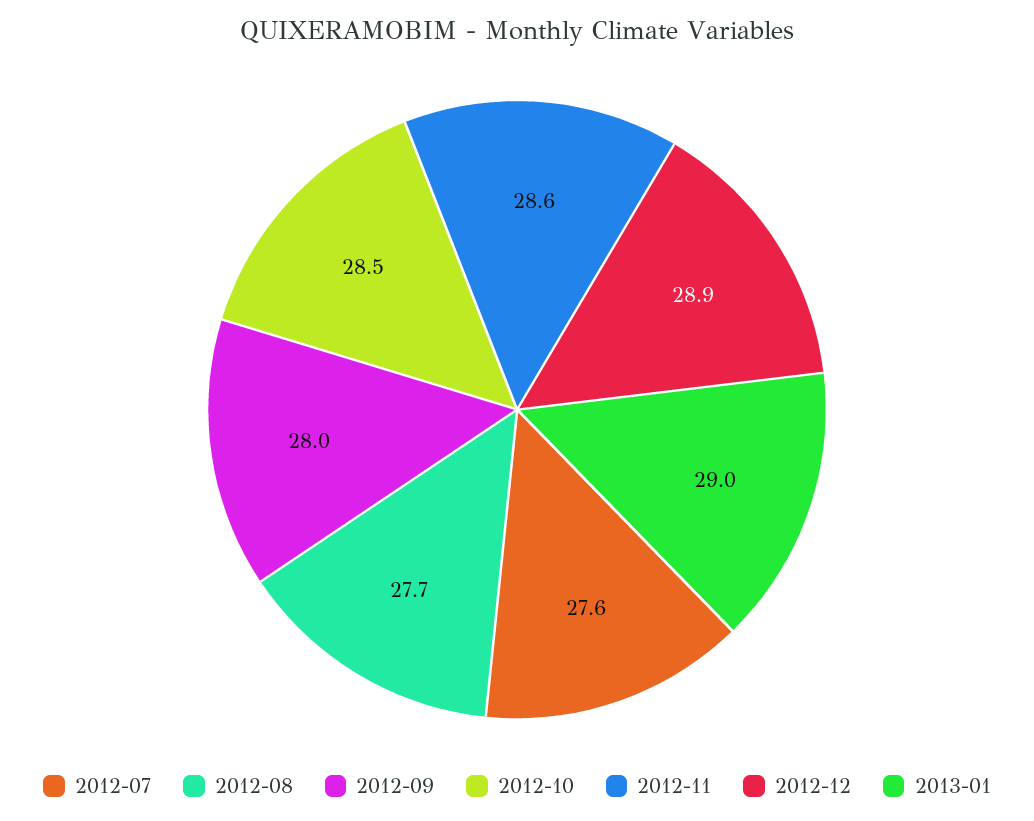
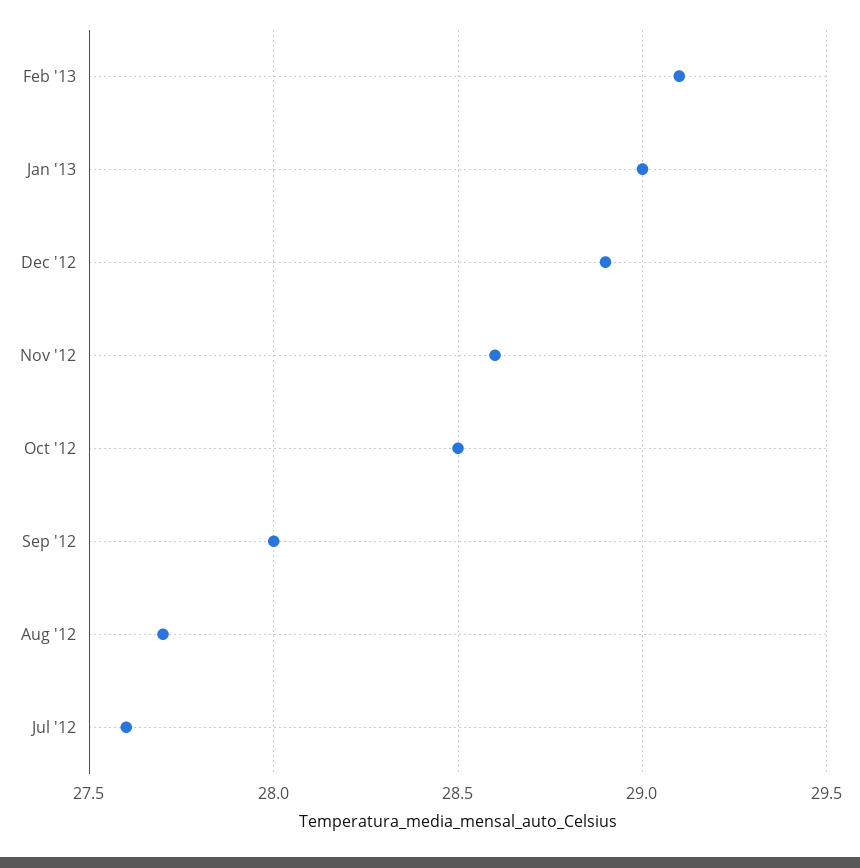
Feb '13: none -> 29.1

